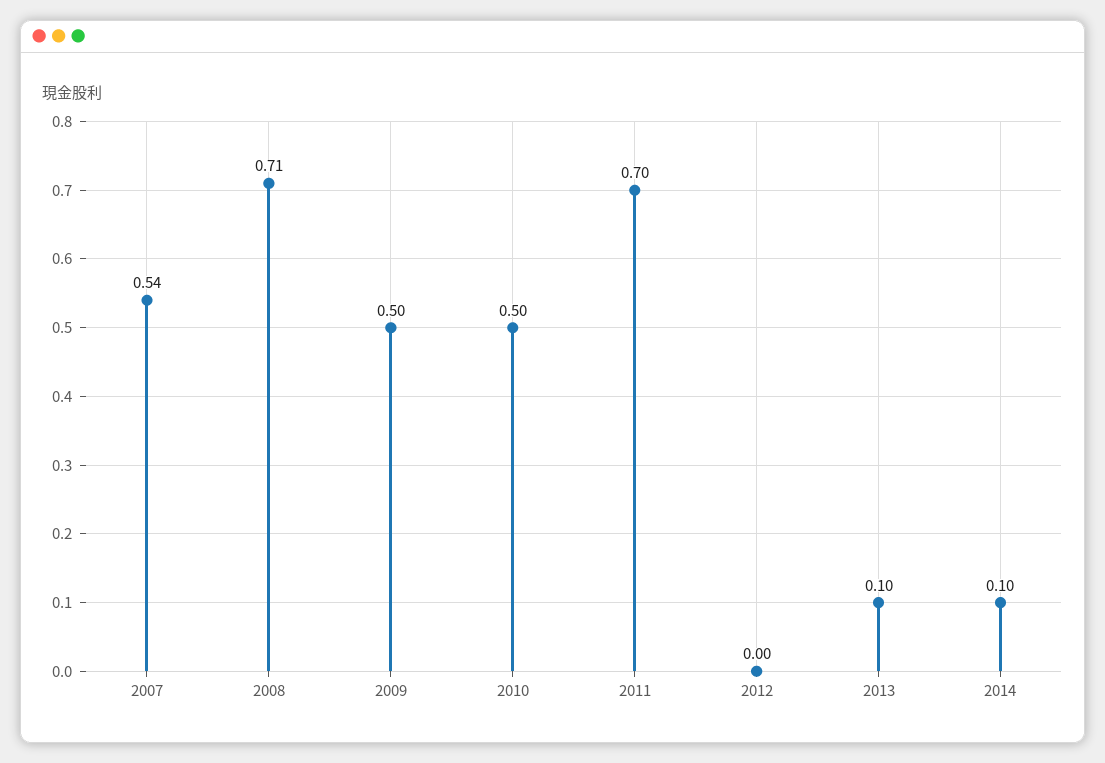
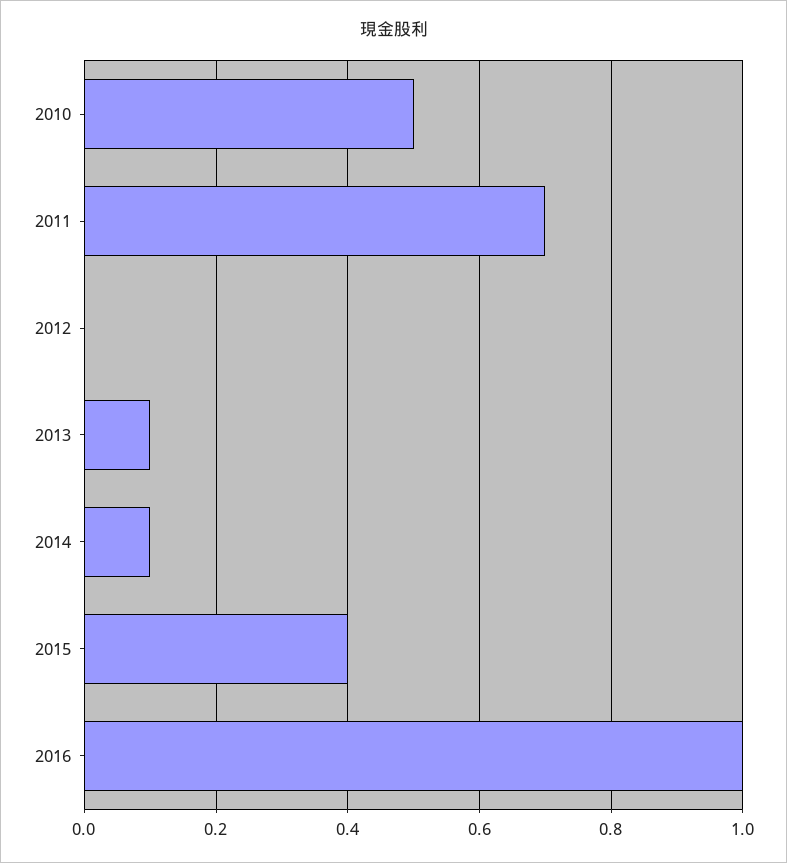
2007: 0.54 -> none
2008: 0.71 -> none
2009: 0.5 -> none
2015: none -> 0.4
2016: none -> 1

